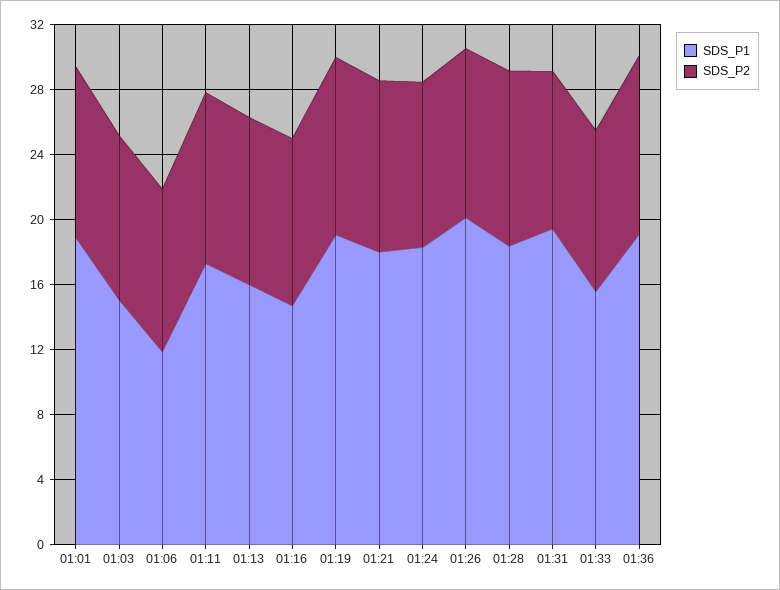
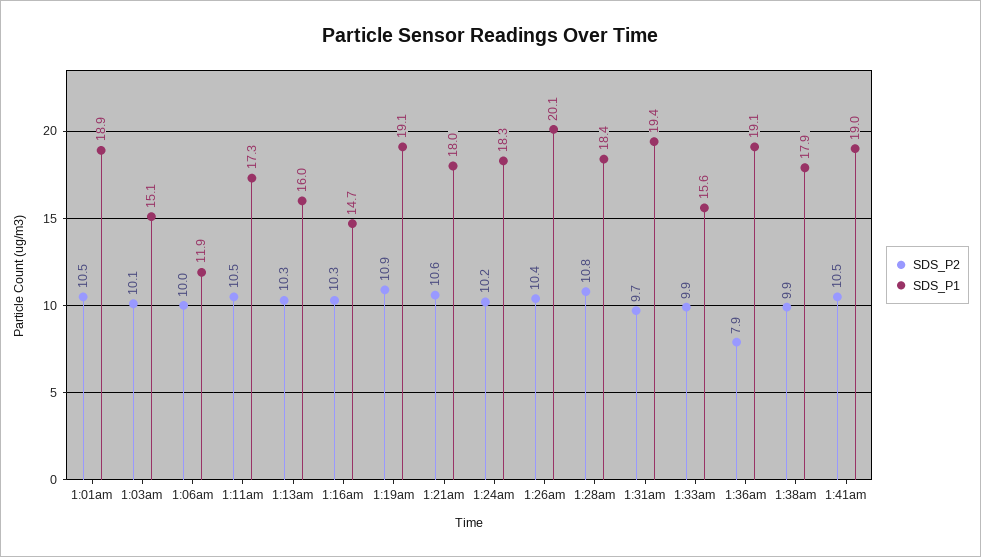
SDS_P2, 01:36: 11 -> 7.9
SDS_P2, 1:38am: none -> 9.9
SDS_P1, 1:38am: none -> 17.9
SDS_P2, 1:41am: none -> 10.5
SDS_P1, 1:41am: none -> 19

